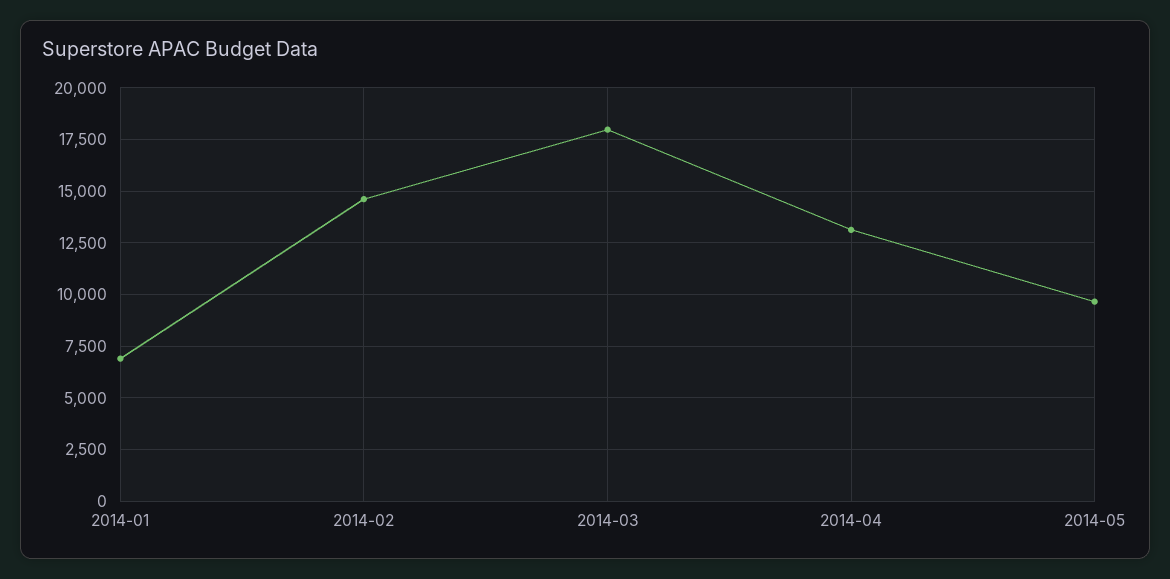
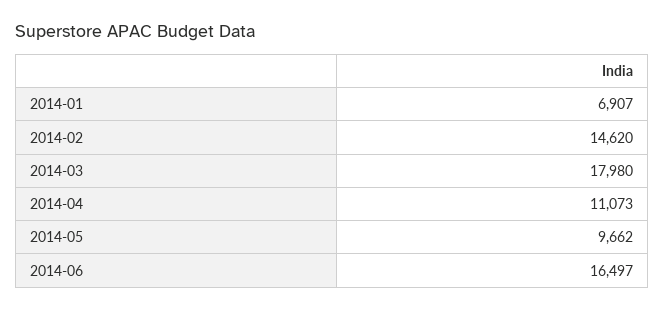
2014-04: 13000 -> 11073
2014-06: none -> 16497

